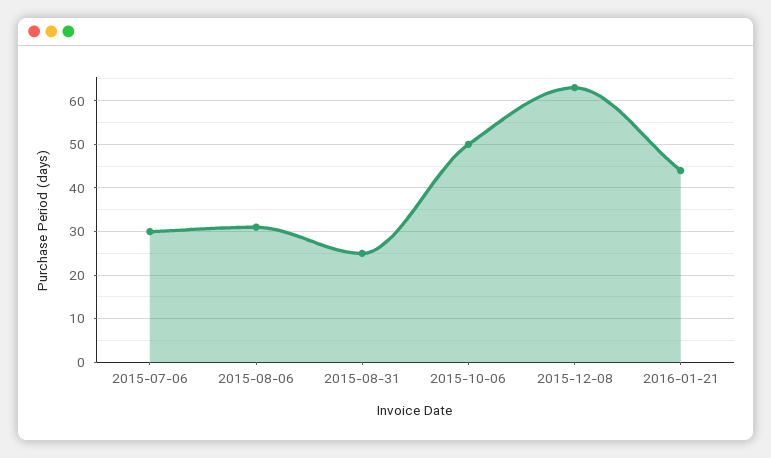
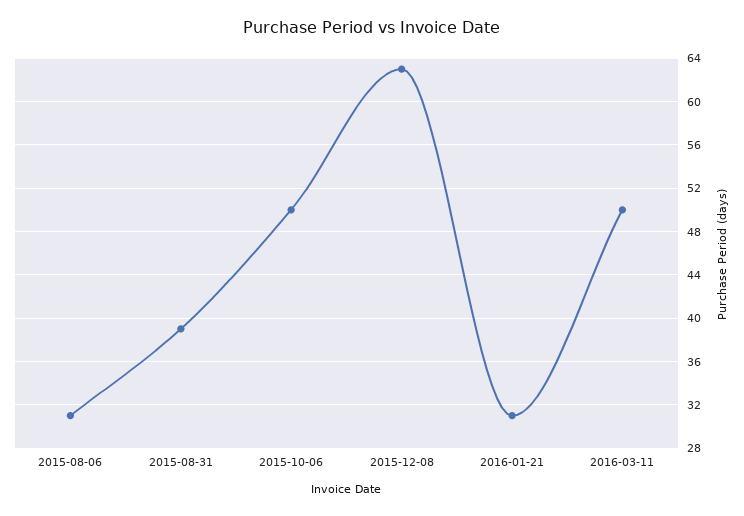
2015-07-06: 30 -> none
2015-08-31: 25 -> 39
2016-01-21: 45 -> 31
2016-03-11: none -> 50

